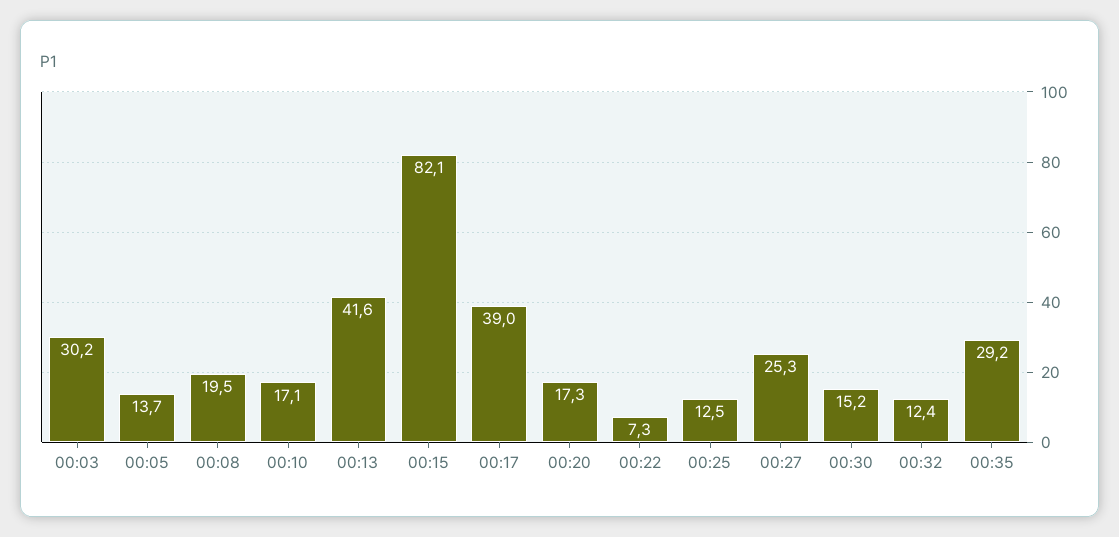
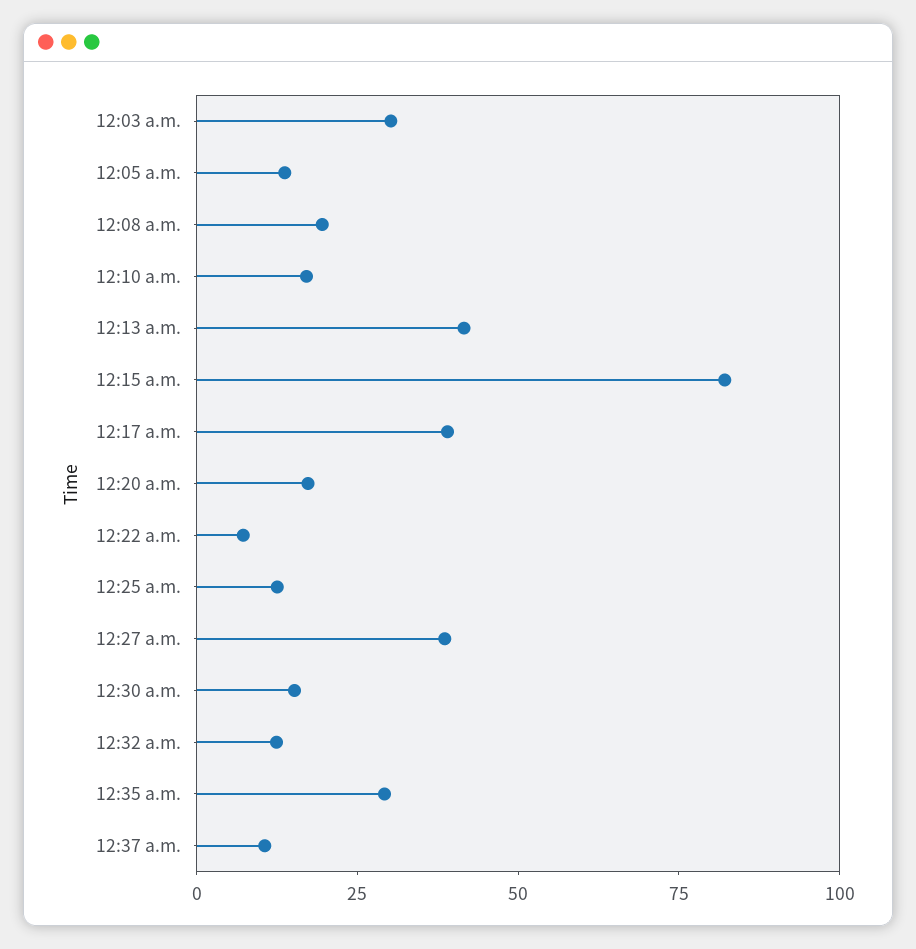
00:27: 25.3 -> 40
12:37 a.m.: none -> 10

